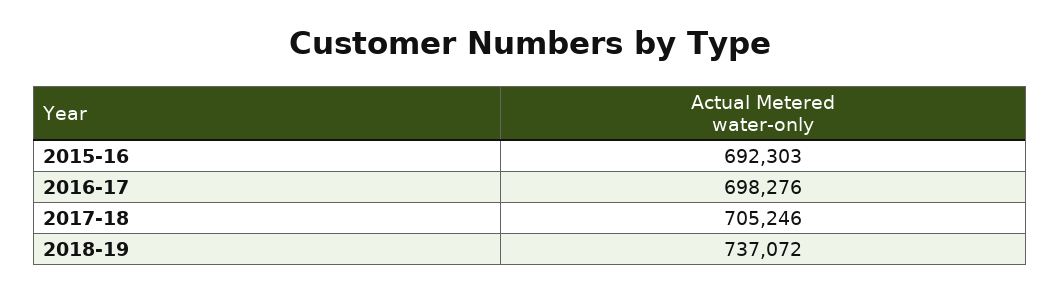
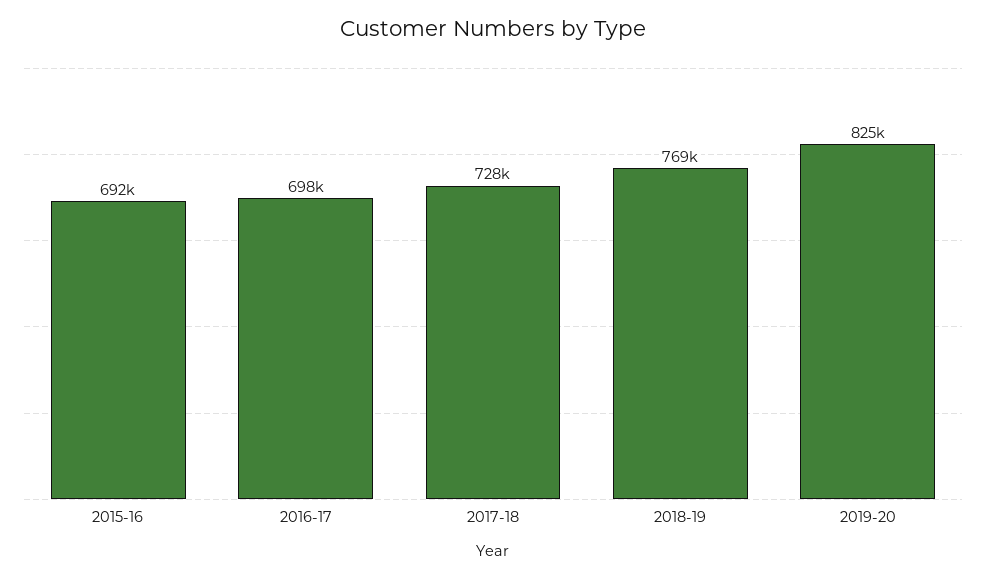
2017-18: 705246 -> 728000
2018-19: 737072 -> 769000
2019-20: none -> 825000

